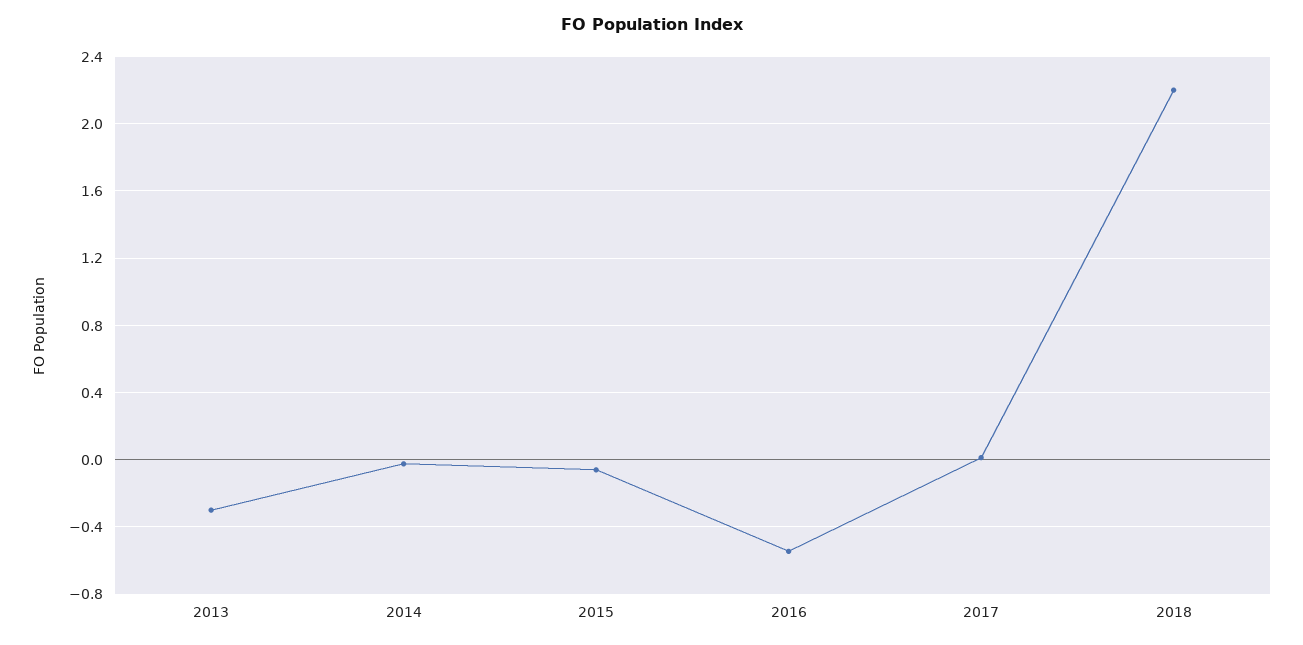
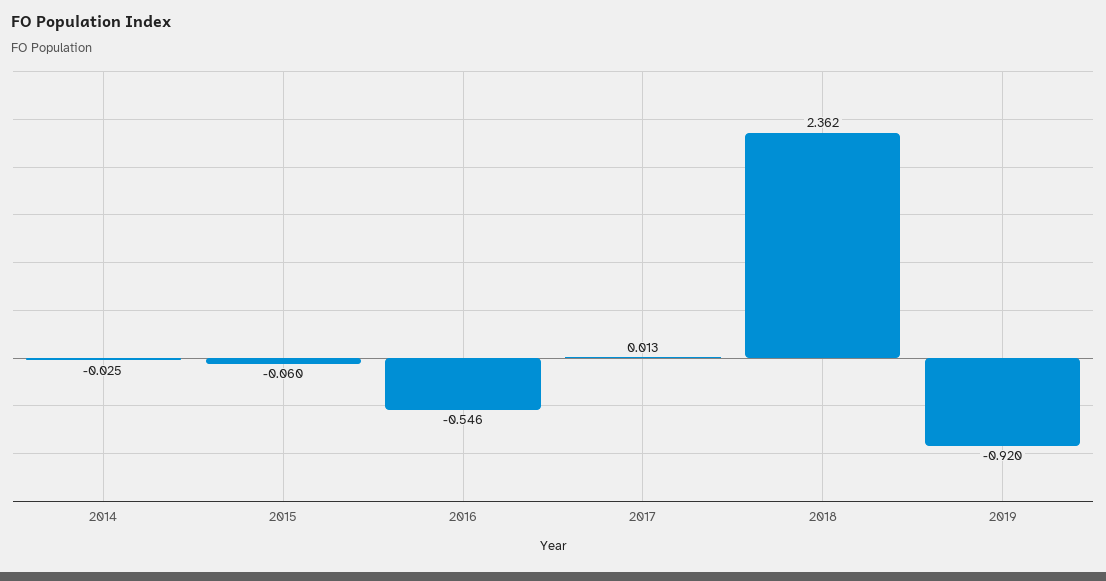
2013: -0.3 -> none
2018: 2.2 -> 2.362
2019: none -> -0.92

